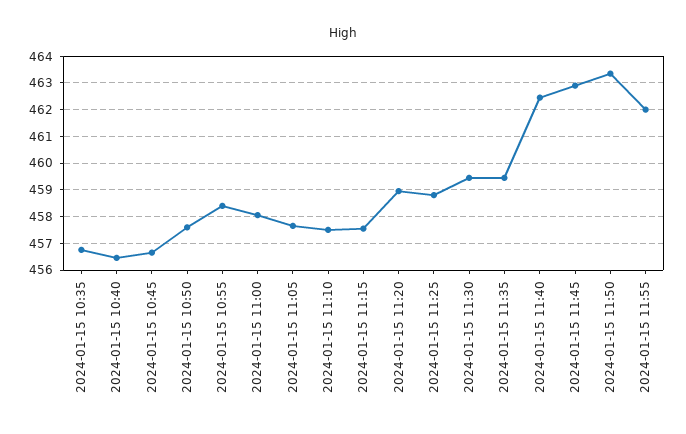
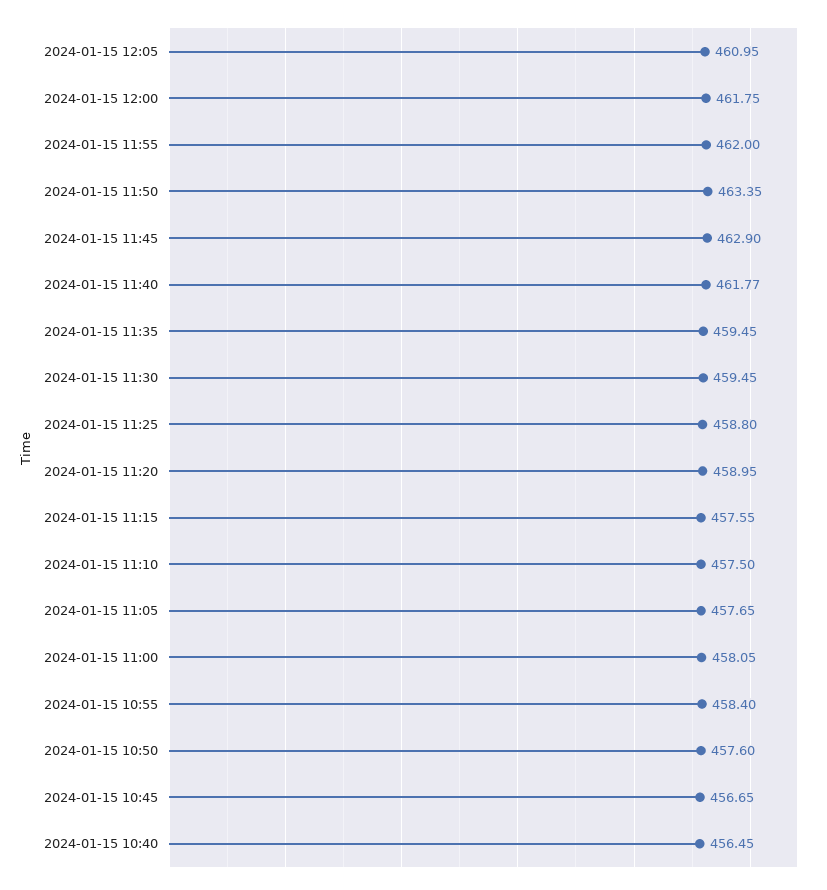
2024-01-15 10:35: 456.75 -> none
2024-01-15 11:40: 462.5 -> 461.77
2024-01-15 12:05: none -> 460.95
2024-01-15 12:00: none -> 461.75

